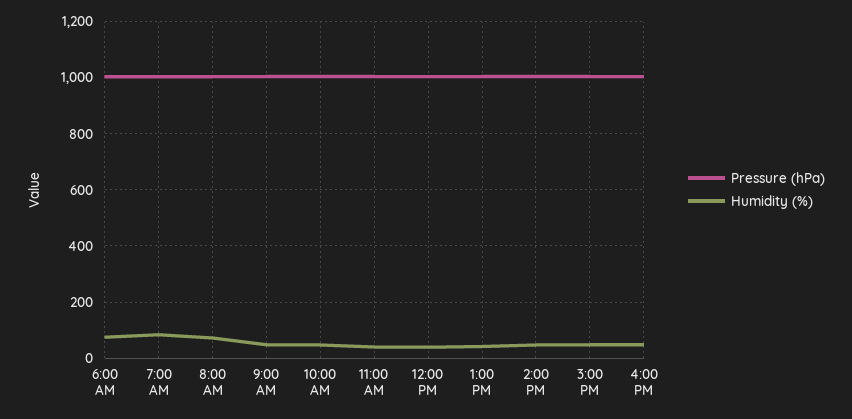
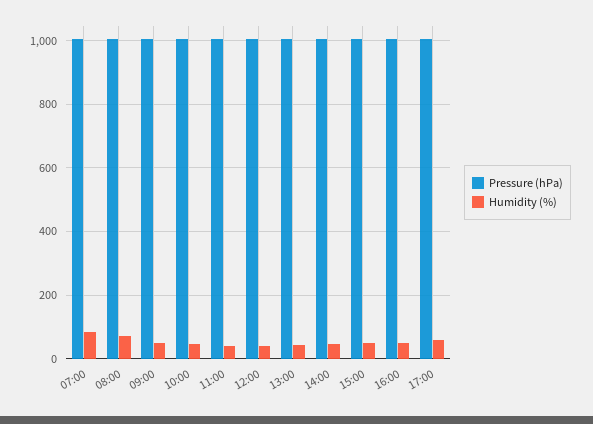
Pressure (hPa), 6:00 AM: 1000 -> none
Humidity (%), 6:00 AM: 75 -> none
Pressure (hPa), 17:00: none -> 1000
Humidity (%), 17:00: none -> 60

